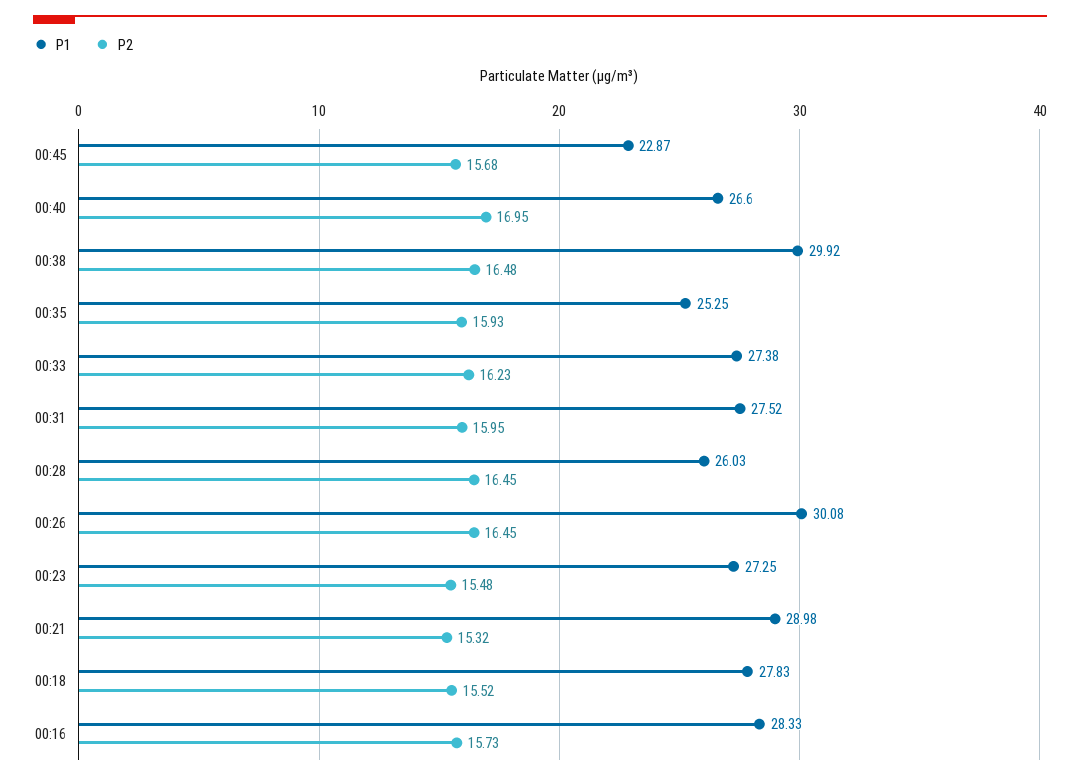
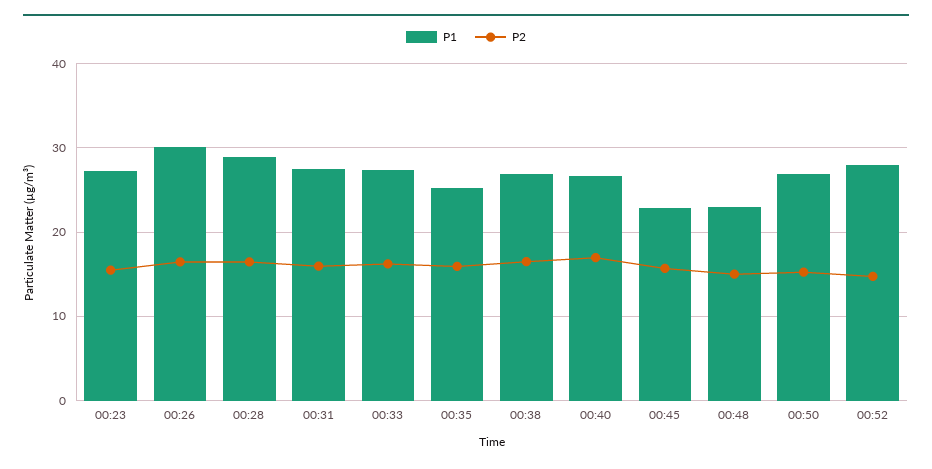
P1, 00:38: 29.92 -> 27
P1, 00:28: 26.03 -> 29
P1, 00:21: 28.98 -> none
P2, 00:21: 15.32 -> none
P1, 00:18: 27.83 -> none
P2, 00:18: 15.52 -> none
P1, 00:16: 28.33 -> none
P2, 00:16: 15.73 -> none
P1, 00:48: none -> 23
P2, 00:48: none -> 15
P1, 00:50: none -> 27
P2, 00:50: none -> 15
P1, 00:52: none -> 28
P2, 00:52: none -> 15

